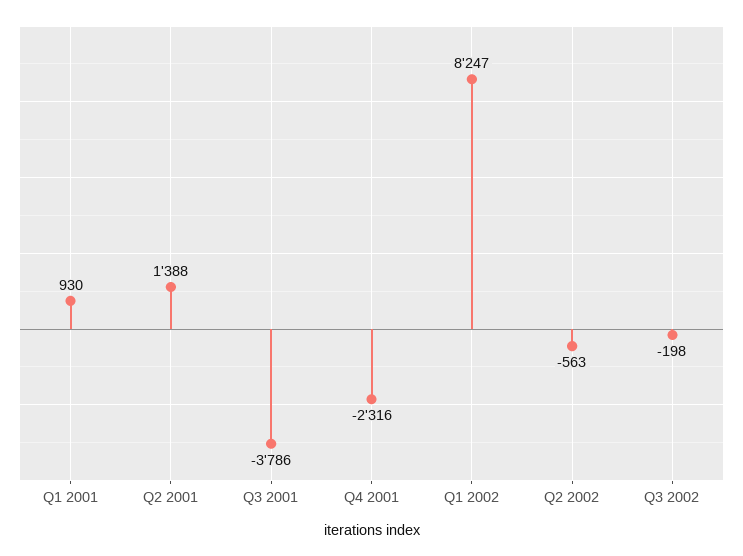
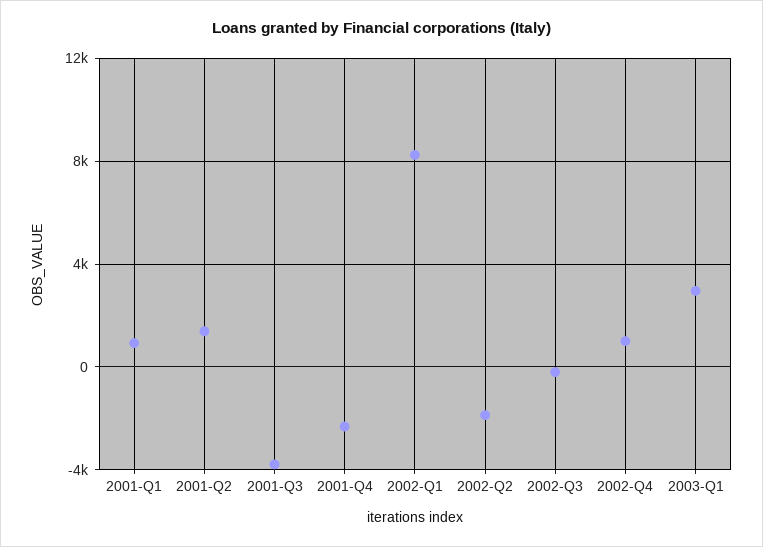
Q2 2002: -563 -> -2000
2002-Q4: none -> 1000
2003-Q1: none -> 3000

